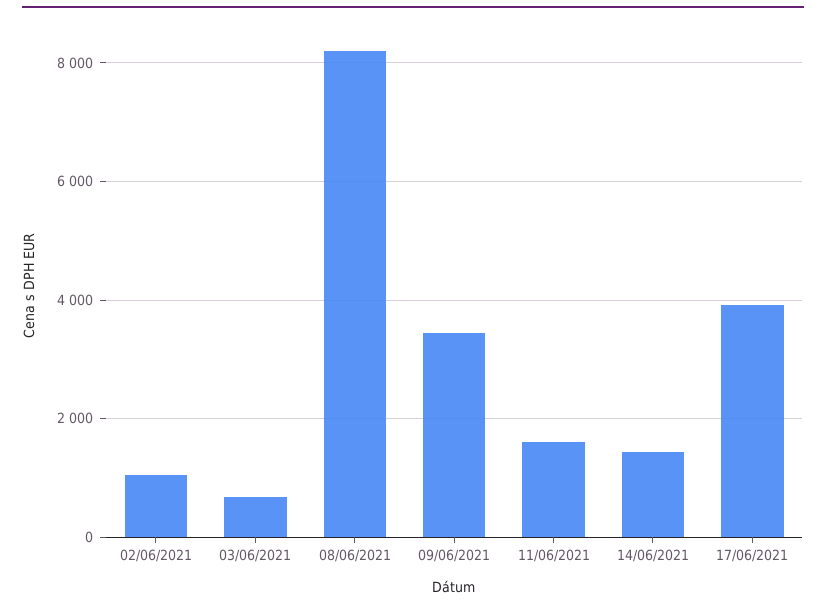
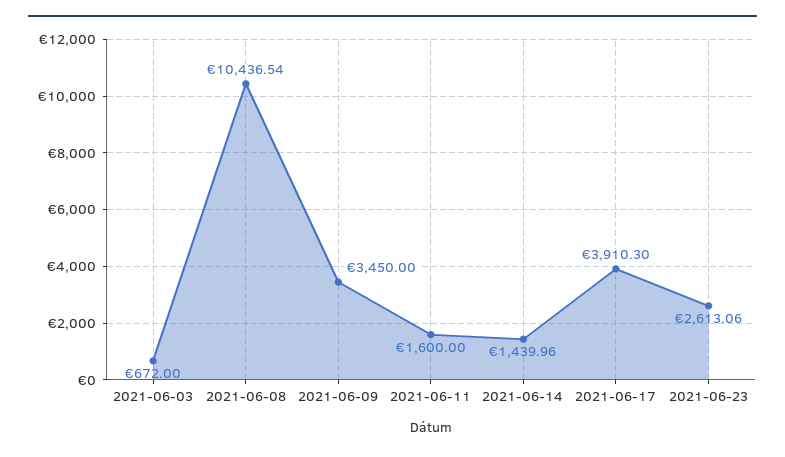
02/06/2021: 1000 -> none
08/06/2021: 8200 -> 10436.54
2021-06-23: none -> 2613.06

